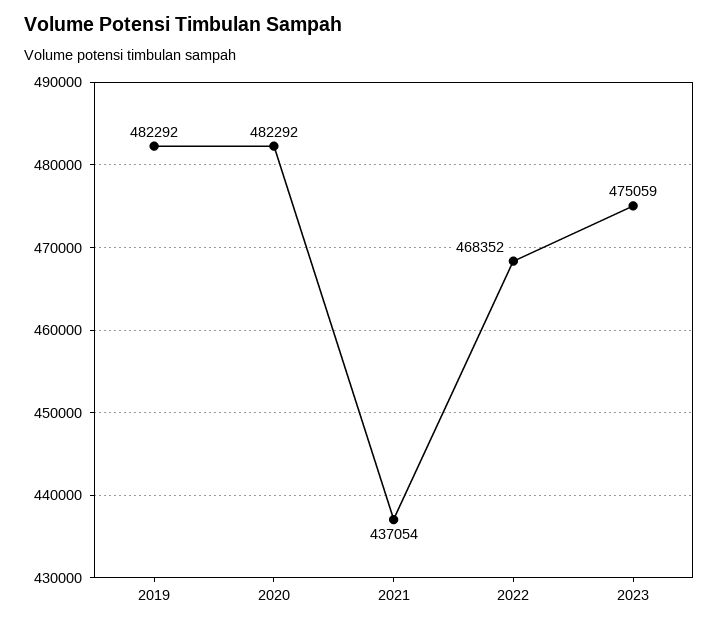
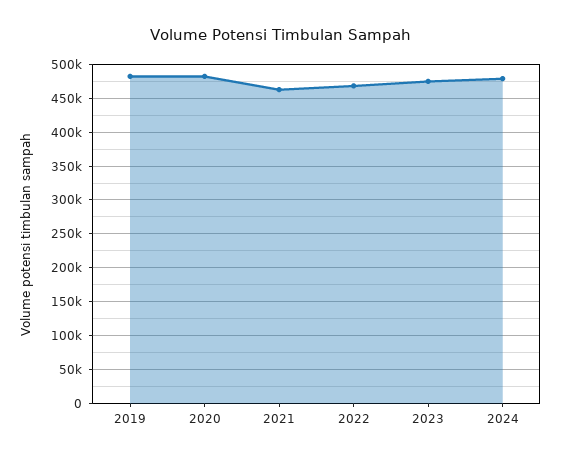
2021: 437054 -> 460000
2024: none -> 480000

